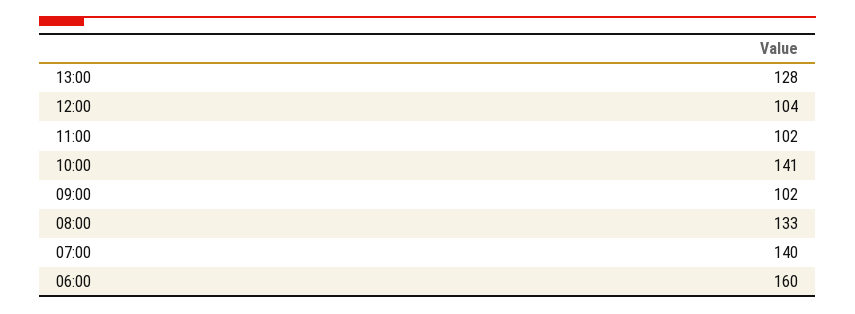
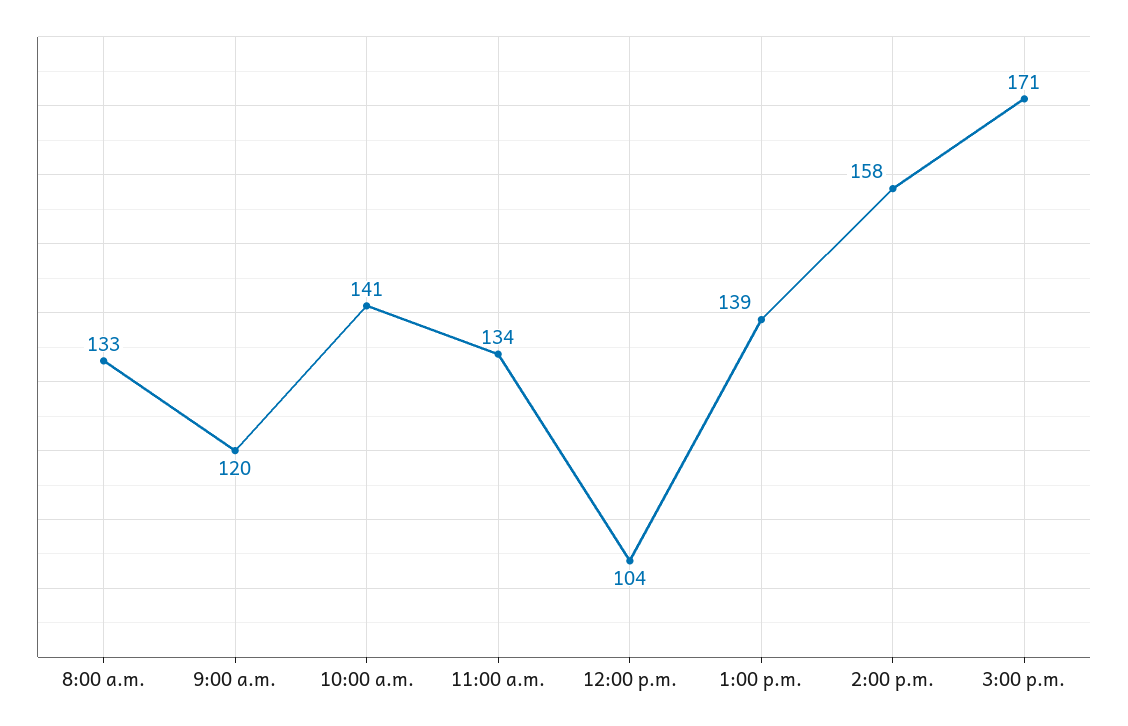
13:00: 128 -> 139
11:00: 102 -> 134
09:00: 102 -> 120
07:00: 140 -> none
06:00: 160 -> none
2:00 p.m.: none -> 158
3:00 p.m.: none -> 171

